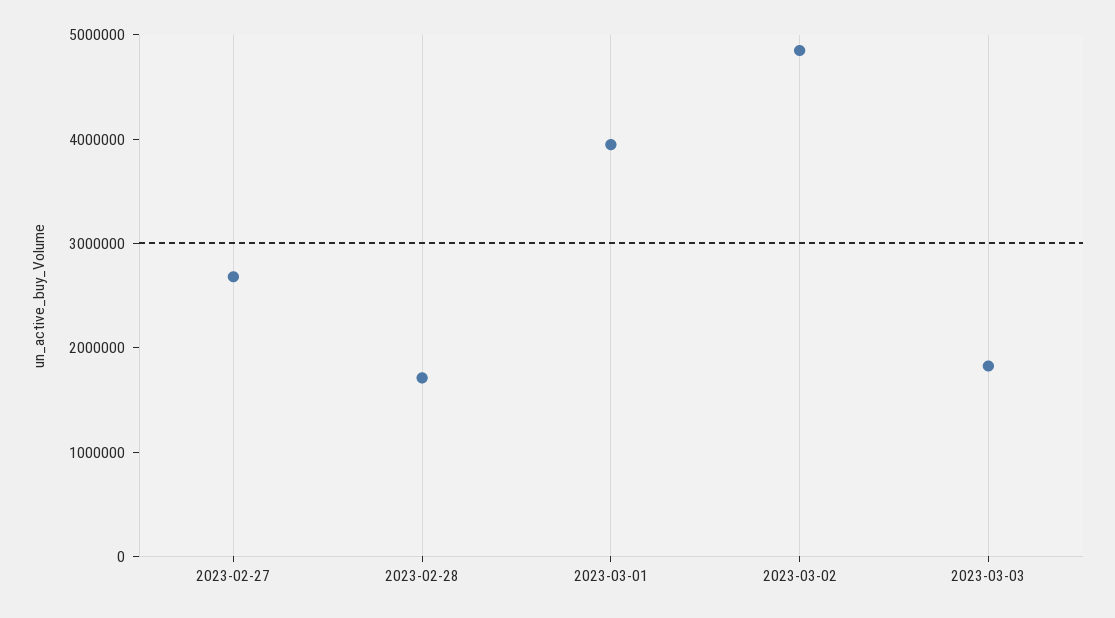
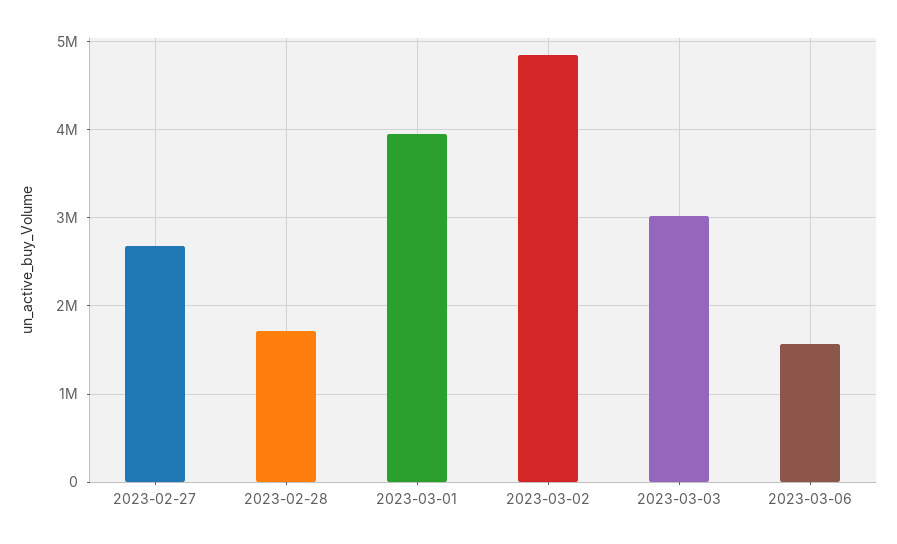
2023-03-03: 1800000 -> 3000000
2023-03-06: none -> 1600000

